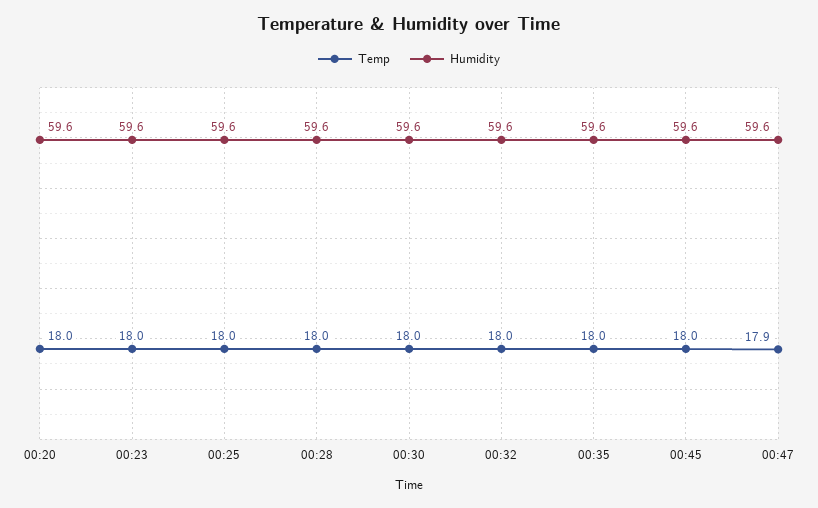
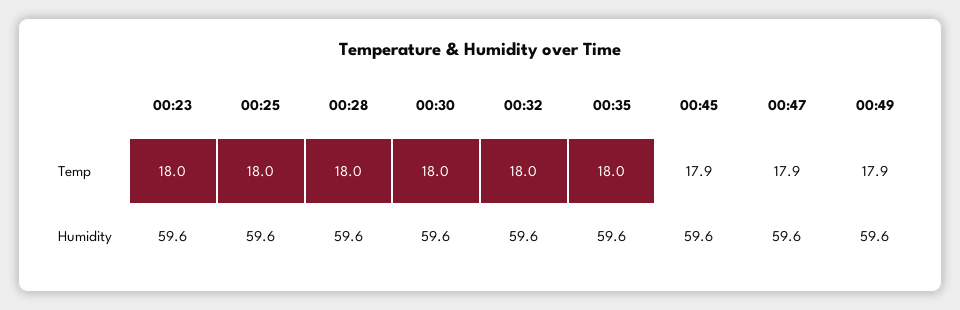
Temp, 00:20: 18 -> none
Humidity, 00:20: 59.6 -> none
Temp, 00:45: 18 -> 17.9
Temp, 00:49: none -> 17.9
Humidity, 00:49: none -> 59.6

